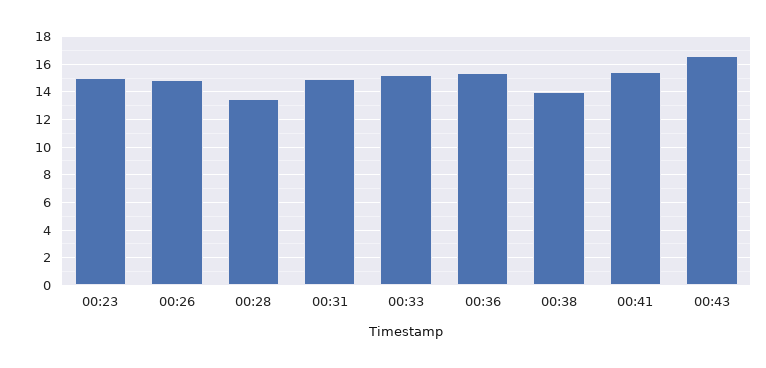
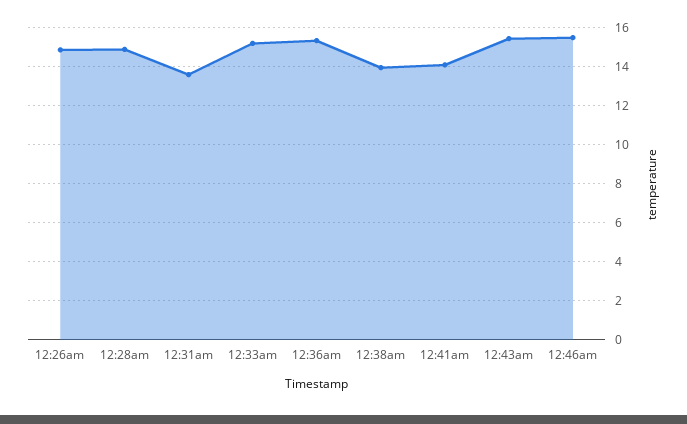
00:23: 15 -> none
00:28: 13.5 -> 15
00:31: 15 -> 13.5
00:41: 15.5 -> 14
00:43: 16.5 -> 15.5
12:46am: none -> 15.5

